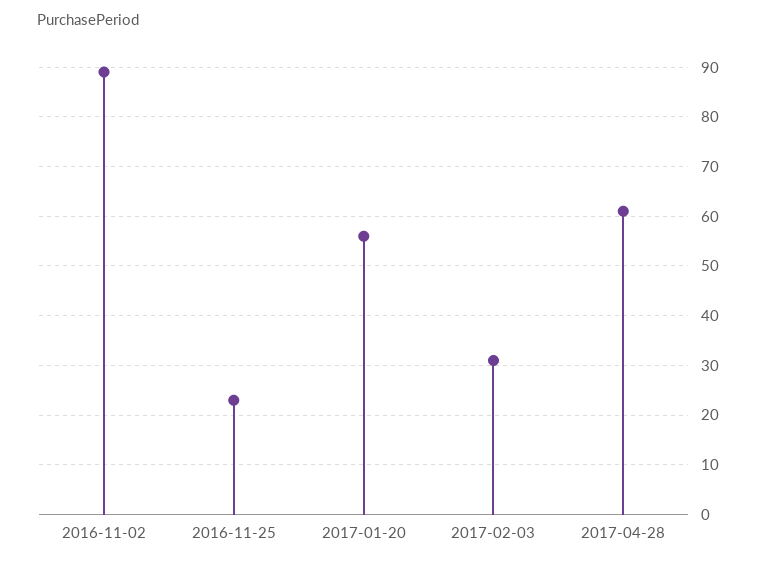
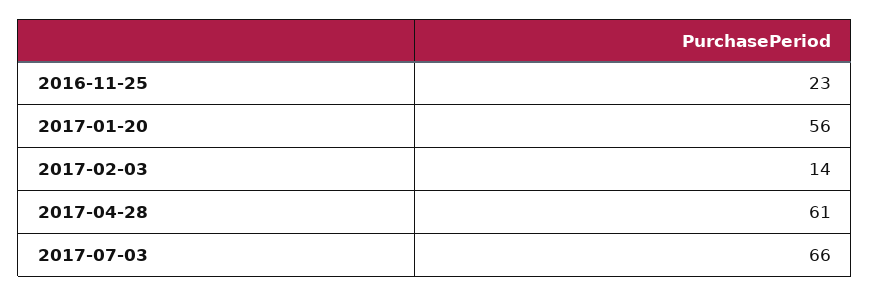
2016-11-02: 90 -> none
2017-02-03: 30 -> 14
2017-07-03: none -> 66

